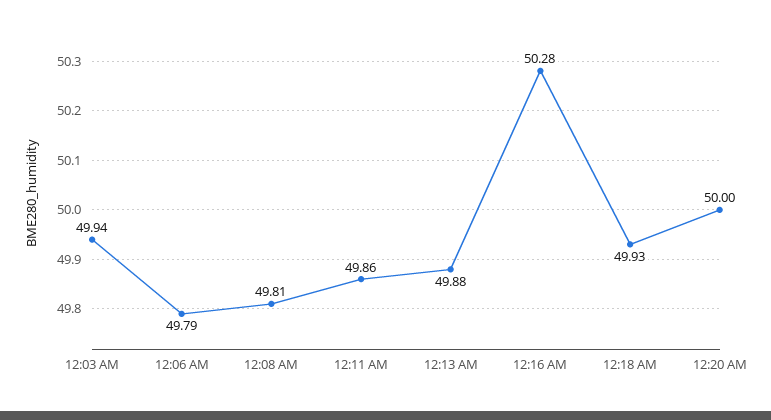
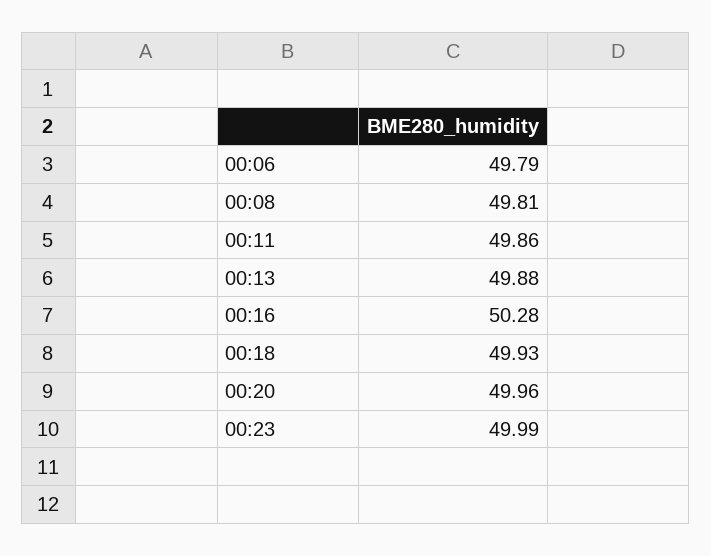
12:03 AM: 49.94 -> none
12:20 AM: 50 -> 49.96
00:23: none -> 49.99

